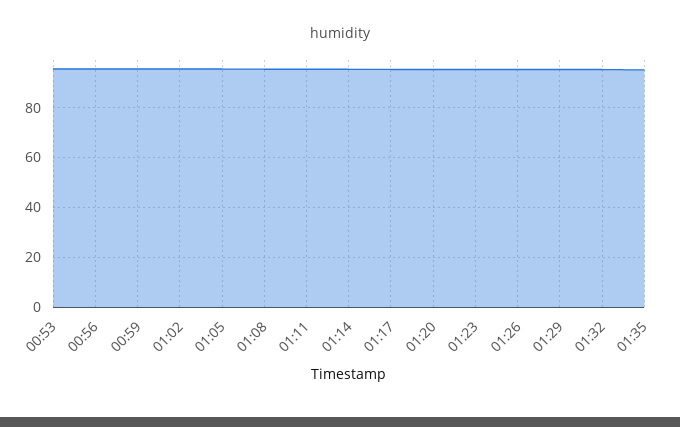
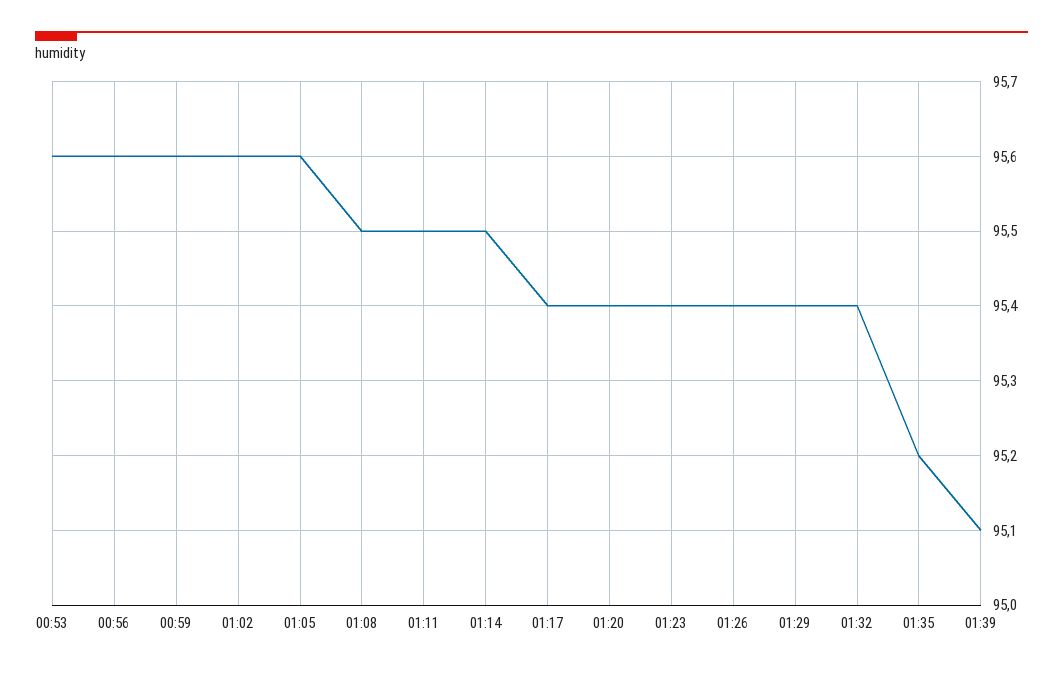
01:39: none -> 95.1

